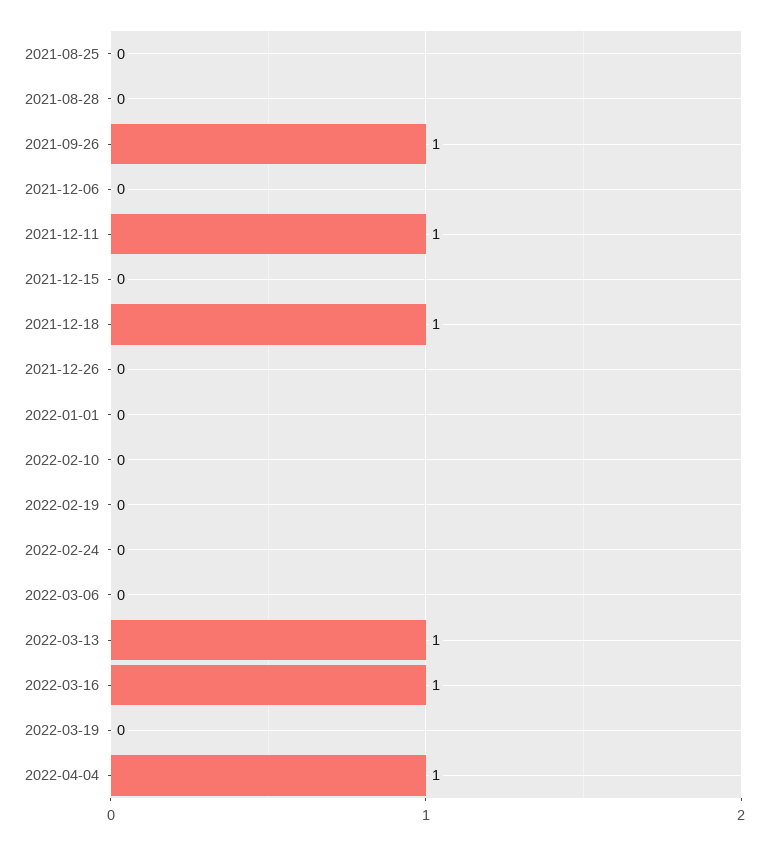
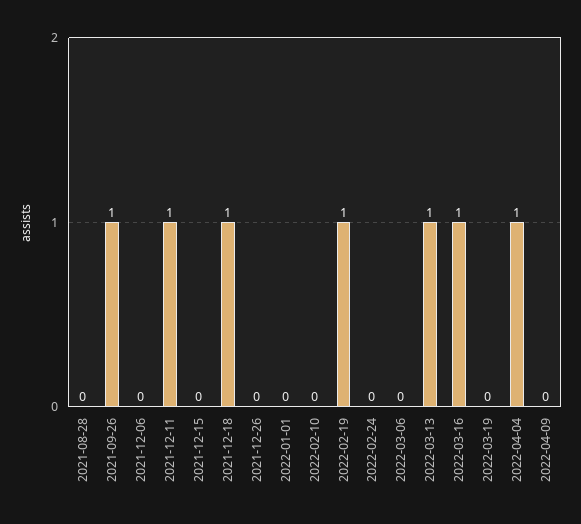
2021-08-25: 0 -> none
2022-02-19: 0 -> 1
2022-04-09: none -> 0

